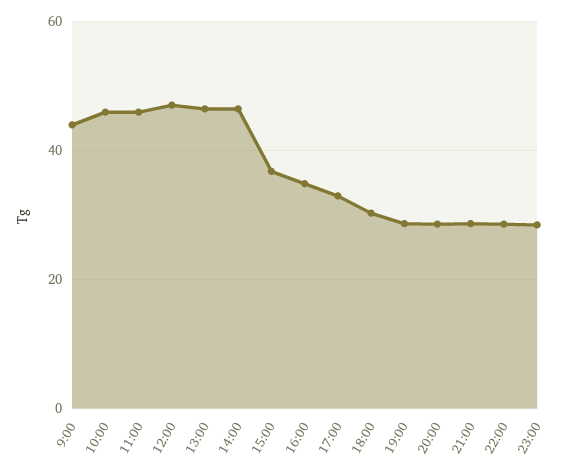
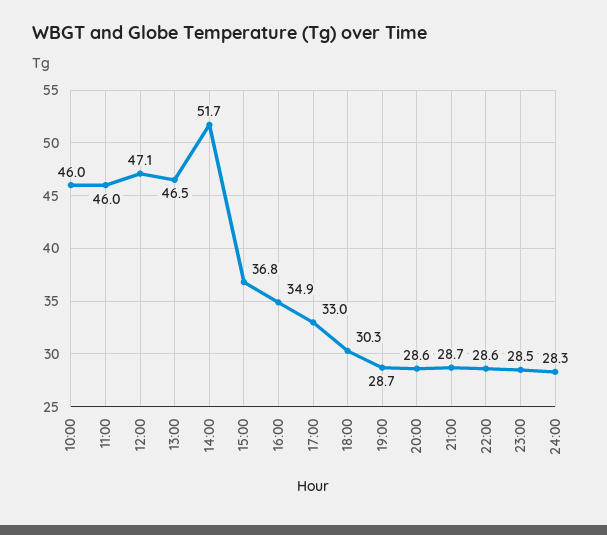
9:00: 44 -> none
14:00: 46 -> 51.7
24:00: none -> 28.3

